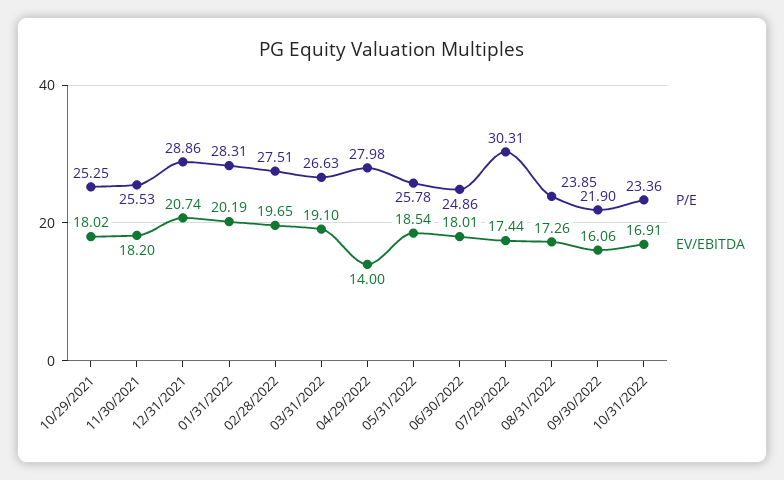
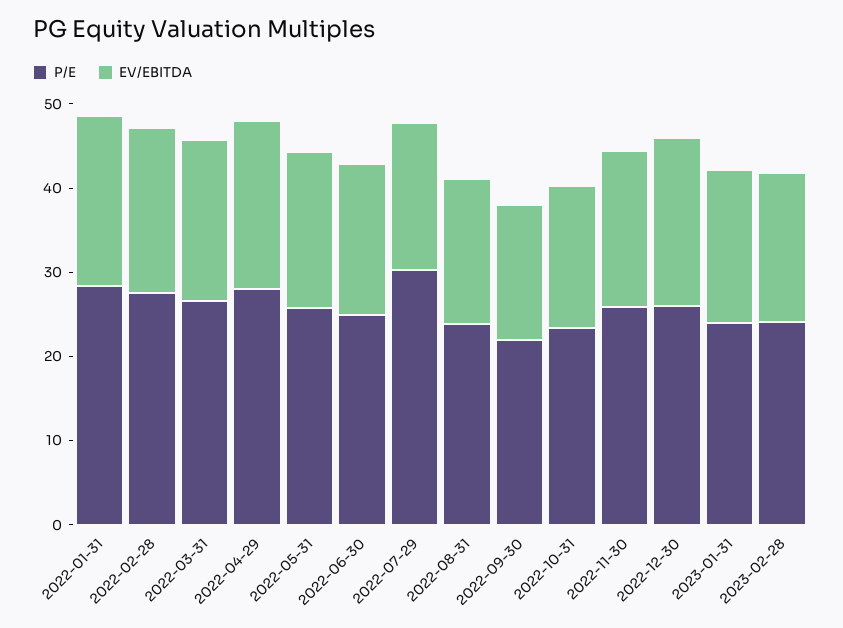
P/E, 10/29/2021: 25.25 -> none
EV/EBITDA, 10/29/2021: 18.02 -> none
P/E, 11/30/2021: 25.53 -> none
EV/EBITDA, 11/30/2021: 18.2 -> none
P/E, 12/31/2021: 28.86 -> none
EV/EBITDA, 12/31/2021: 20.74 -> none
EV/EBITDA, 04/29/2022: 14 -> 20
P/E, 2022-11-30: none -> 26
EV/EBITDA, 2022-11-30: none -> 18
P/E, 2022-12-30: none -> 26
EV/EBITDA, 2022-12-30: none -> 20
P/E, 2023-01-31: none -> 24
EV/EBITDA, 2023-01-31: none -> 18
P/E, 2023-02-28: none -> 24
EV/EBITDA, 2023-02-28: none -> 18

